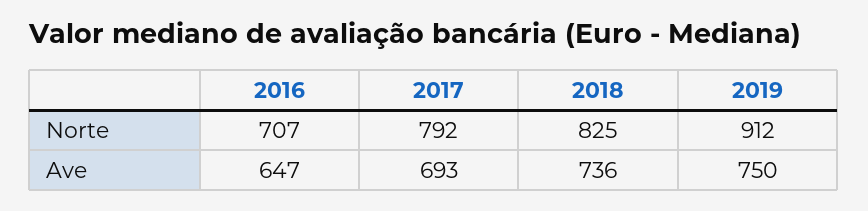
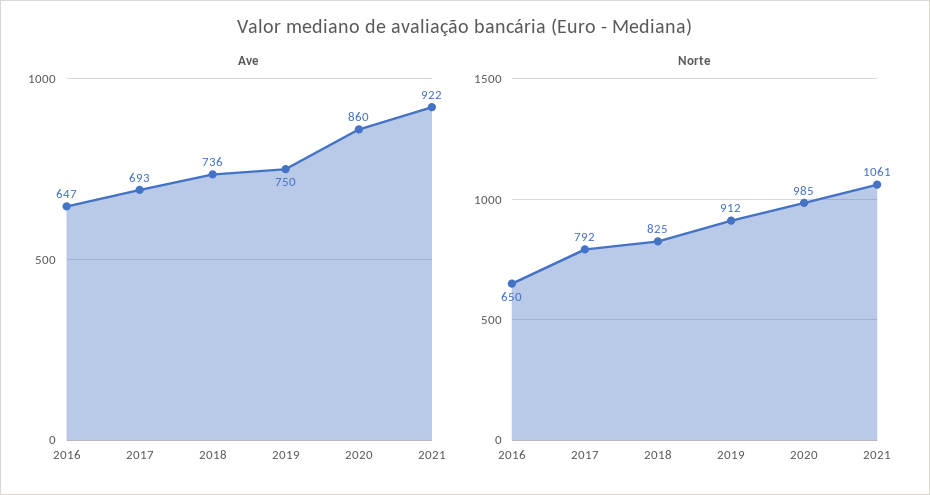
Norte, 2016: 707 -> 650
Ave, 2020: none -> 860
Ave, 2021: none -> 922
Norte, 2020: none -> 985
Norte, 2021: none -> 1061

